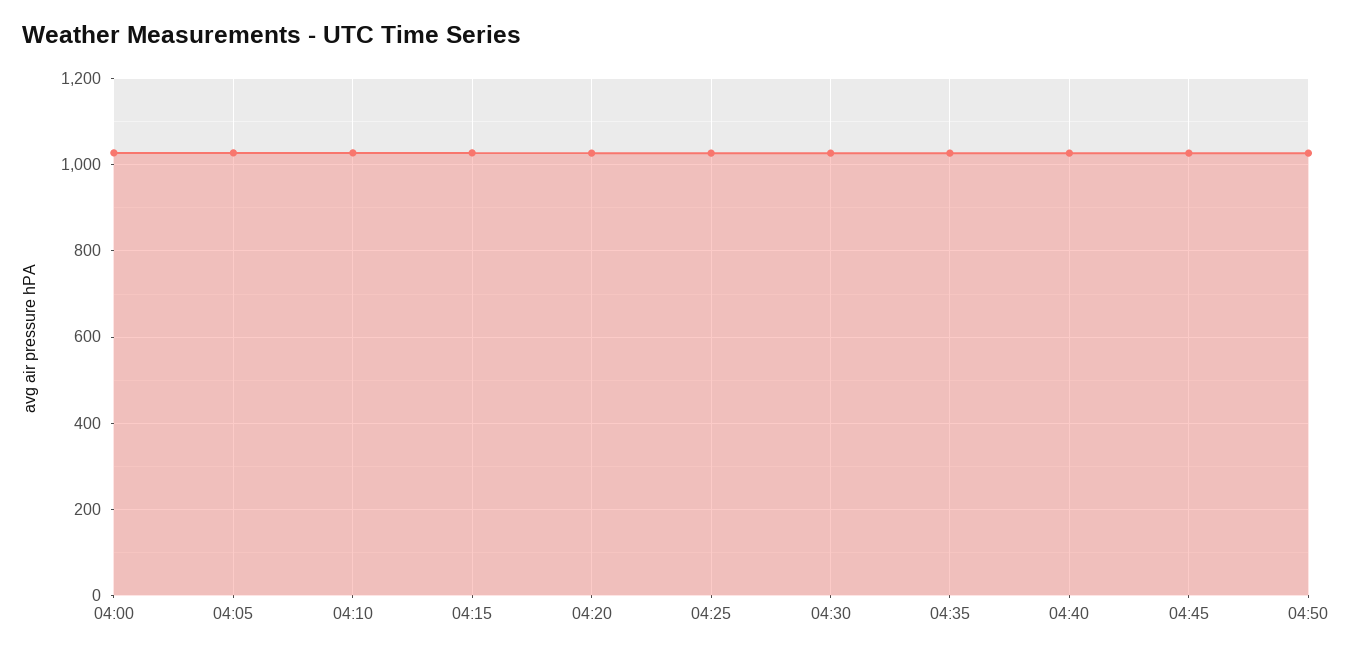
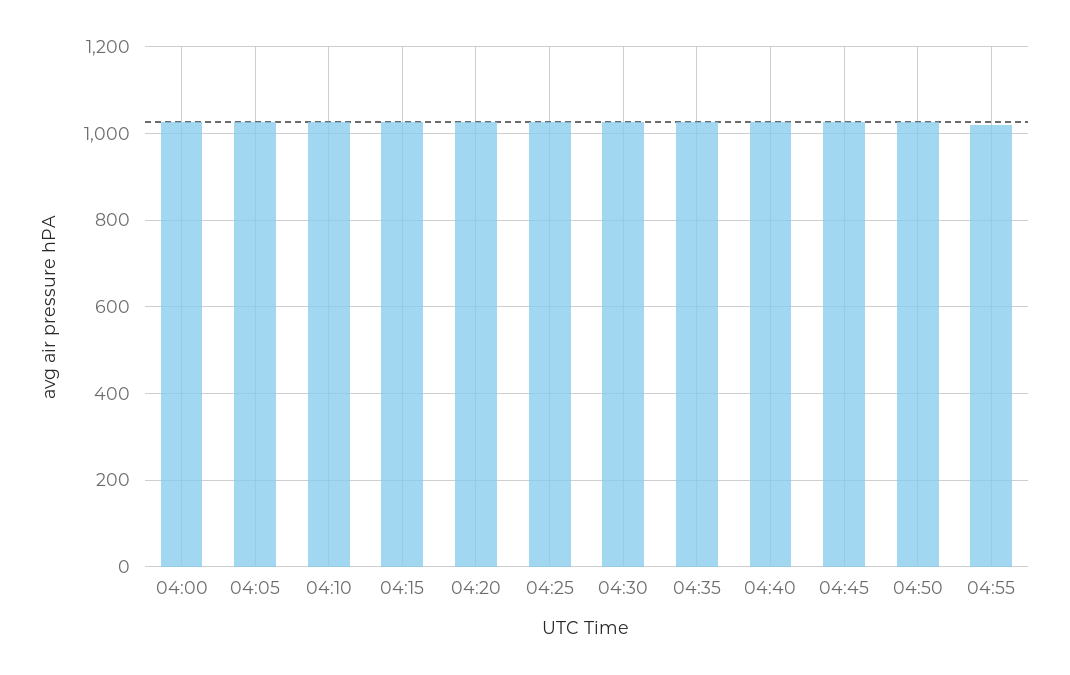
04:55: none -> 1020

